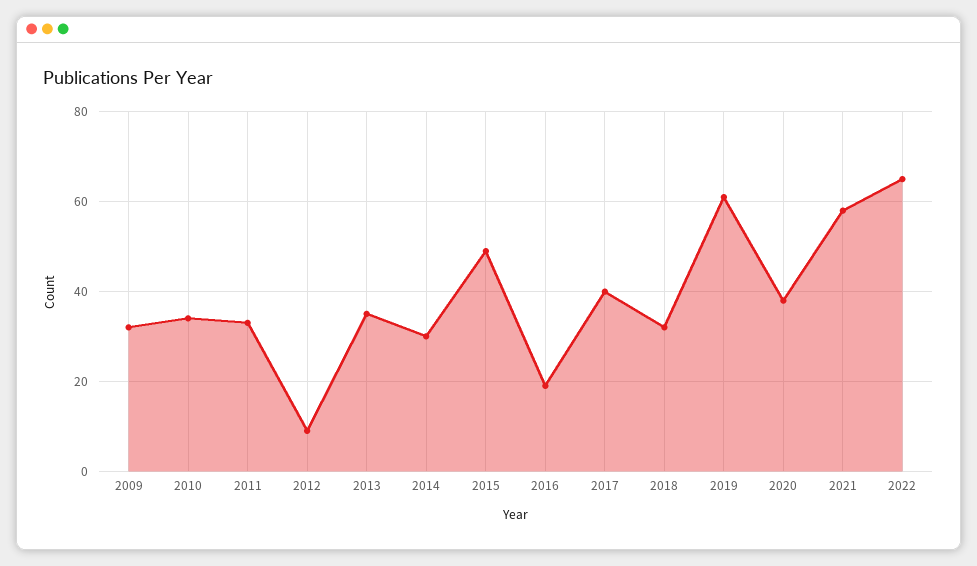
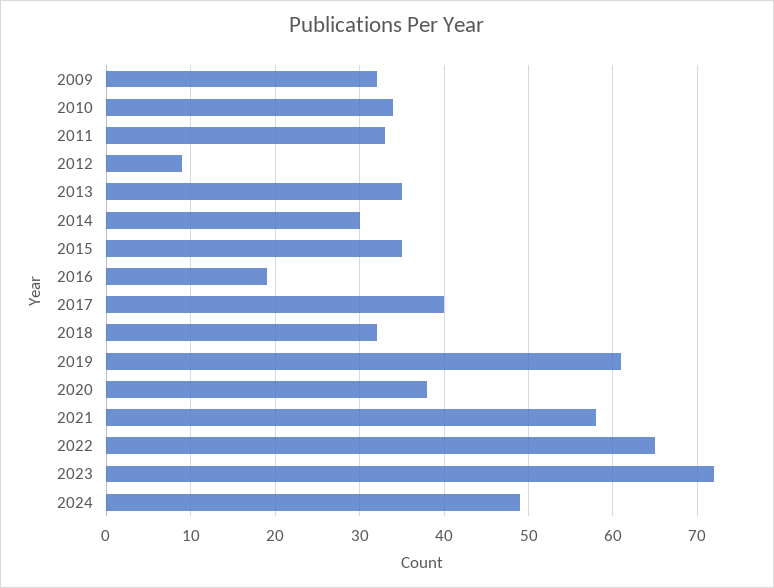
2015: 50 -> 35
2023: none -> 72
2024: none -> 49

